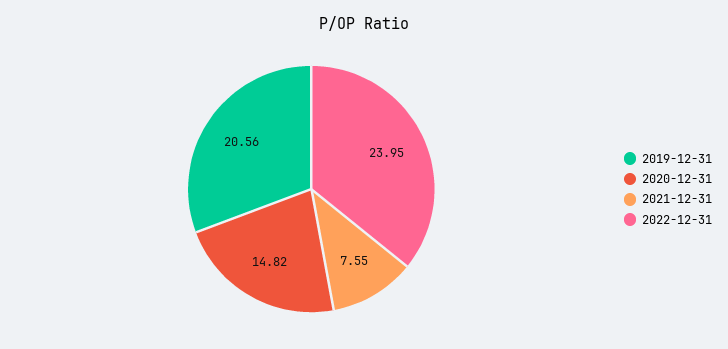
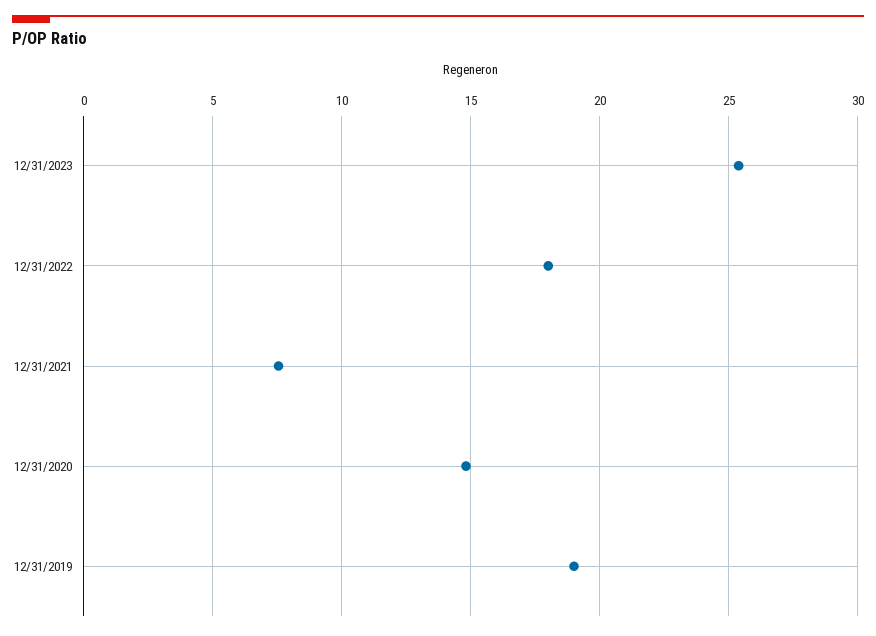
2019-12-31: 20.56 -> 19
2022-12-31: 23.95 -> 18
12/31/2023: none -> 25.5

